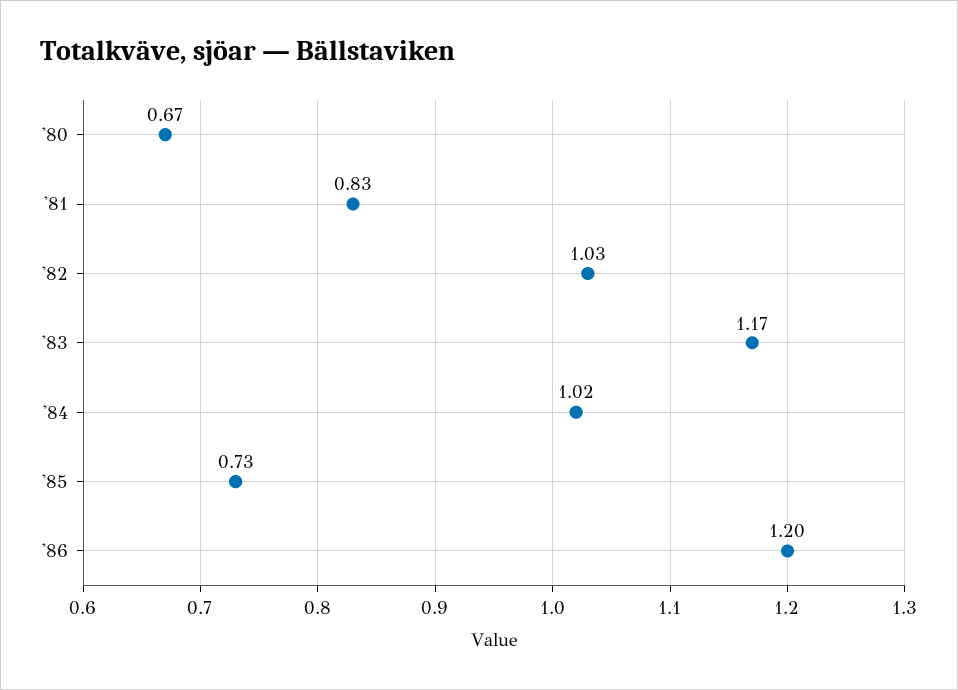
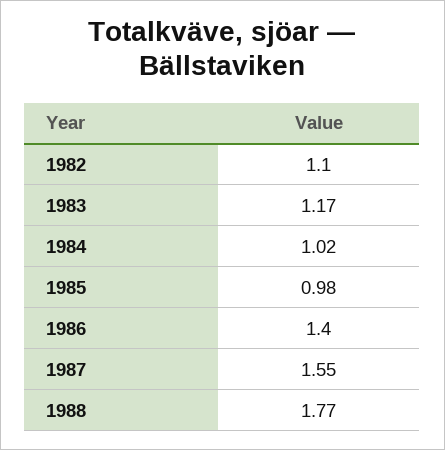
'80: 0.67 -> none
'81: 0.83 -> none
'82: 1.03 -> 1.1
'85: 0.73 -> 0.98
'86: 1.2 -> 1.4
1987: none -> 1.55
1988: none -> 1.77

